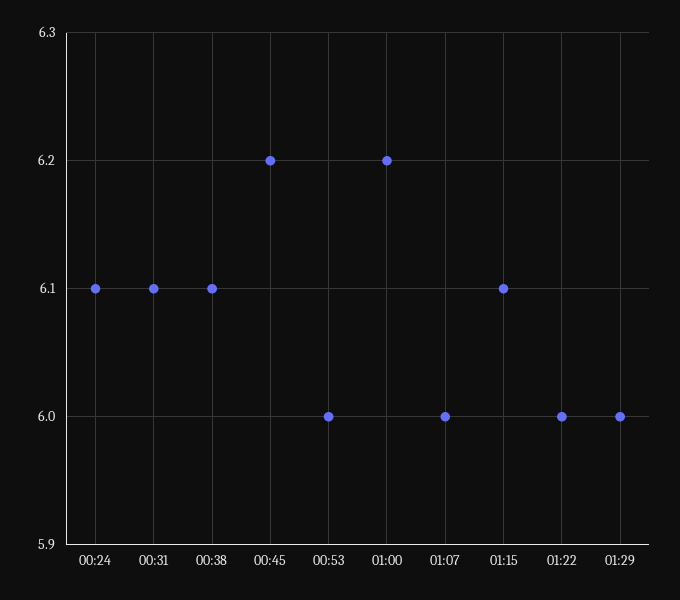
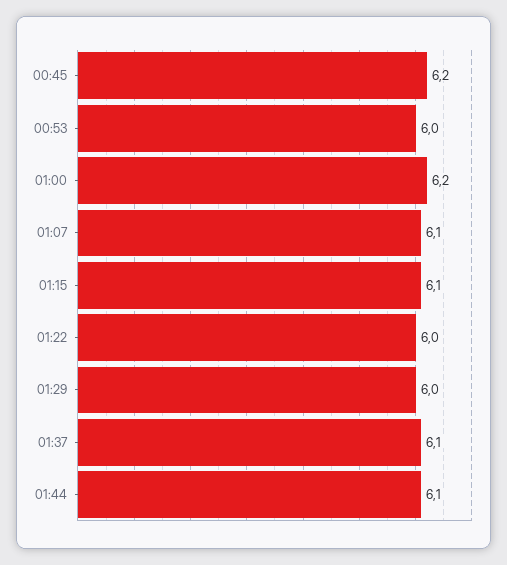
00:24: 6.1 -> none
00:31: 6.1 -> none
00:38: 6.1 -> none
01:07: 6 -> 6.1
01:37: none -> 6.1
01:44: none -> 6.1

